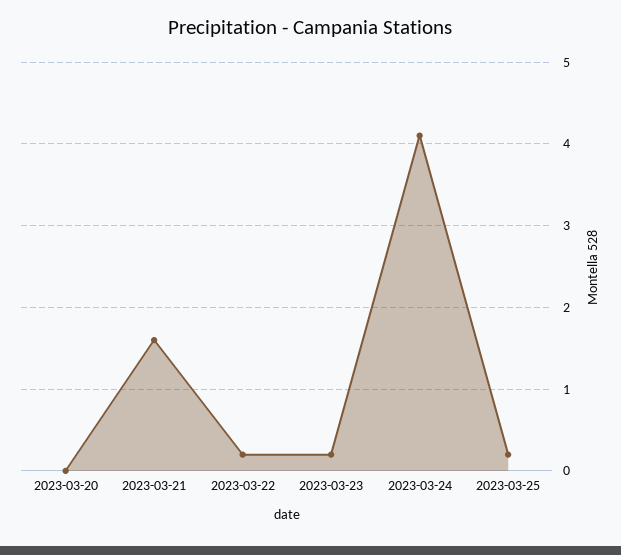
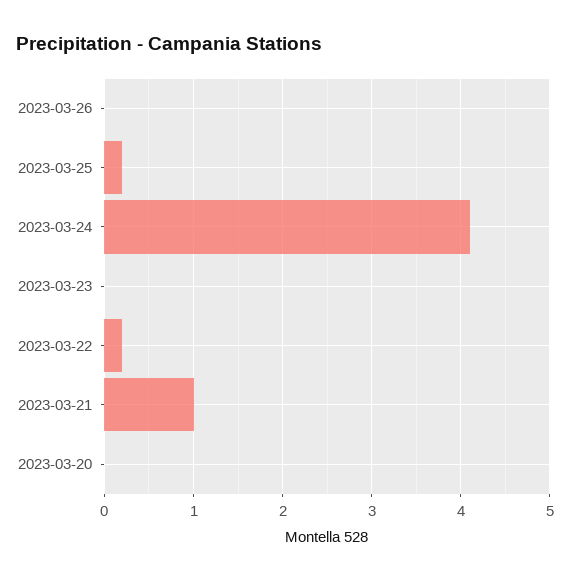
2023-03-21: 1.6 -> 1
2023-03-23: 0.2 -> 0
2023-03-26: none -> 0

